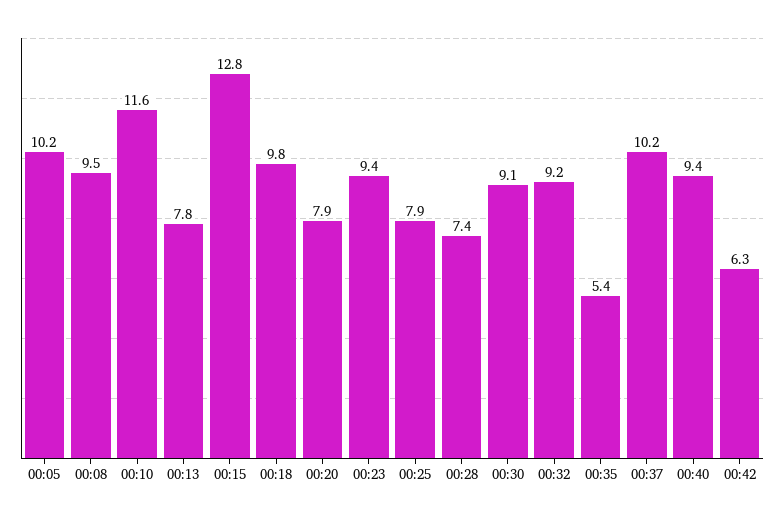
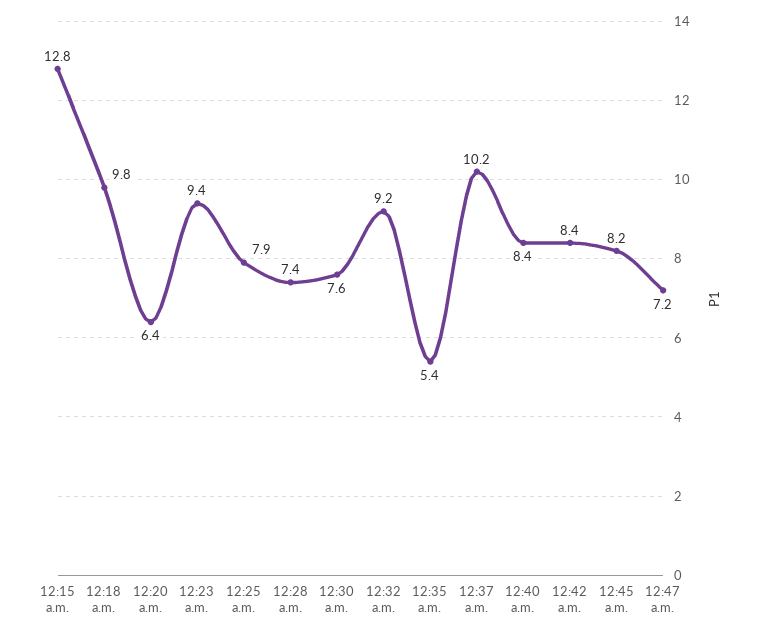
00:05: 10.2 -> none
00:08: 9.5 -> none
00:10: 11.6 -> none
00:13: 7.8 -> none
00:20: 7.9 -> 6.4
00:30: 9.1 -> 7.6
00:40: 9.4 -> 8.4
00:42: 6.3 -> 8.4
12:45 a.m.: none -> 8.2
12:47 a.m.: none -> 7.2

